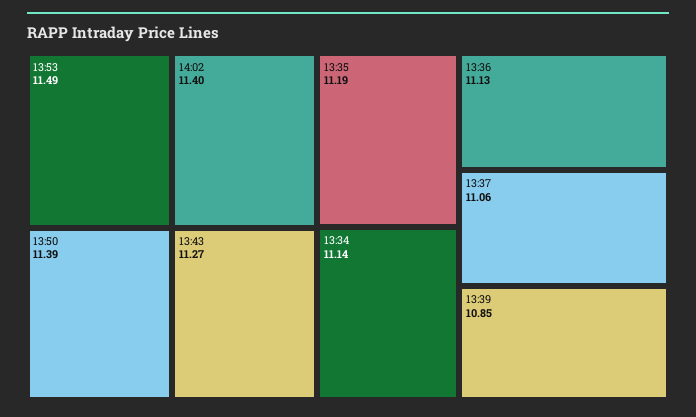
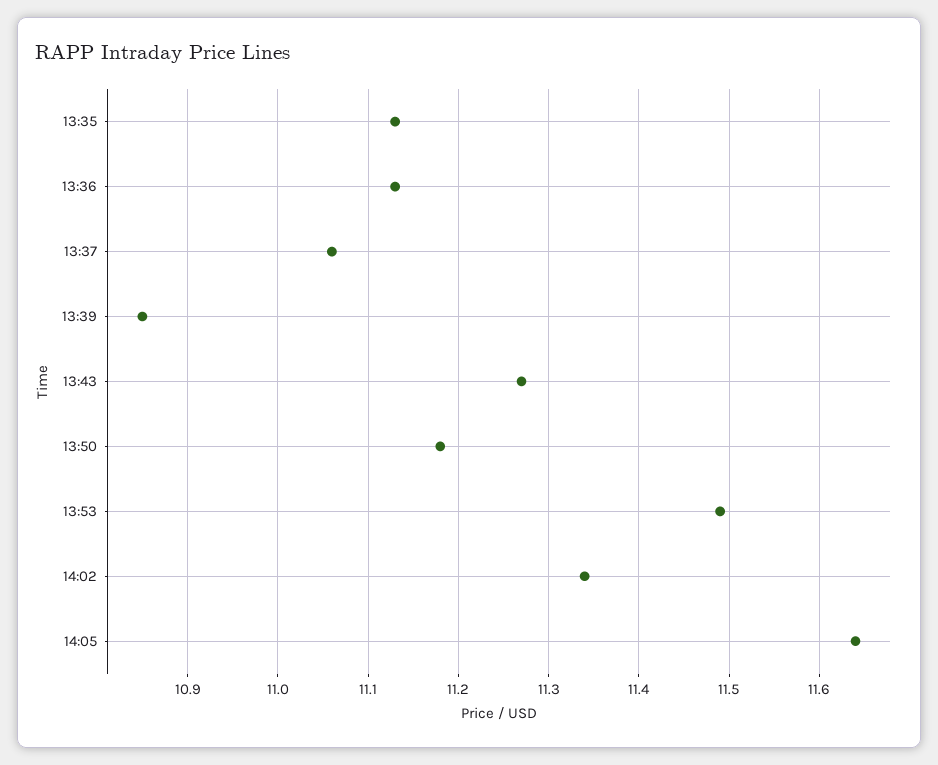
14:02: 11.4 -> 11.34
13:50: 11.39 -> 11.18
13:35: 11.19 -> 11.13
13:34: 11.14 -> none
14:05: none -> 11.64

